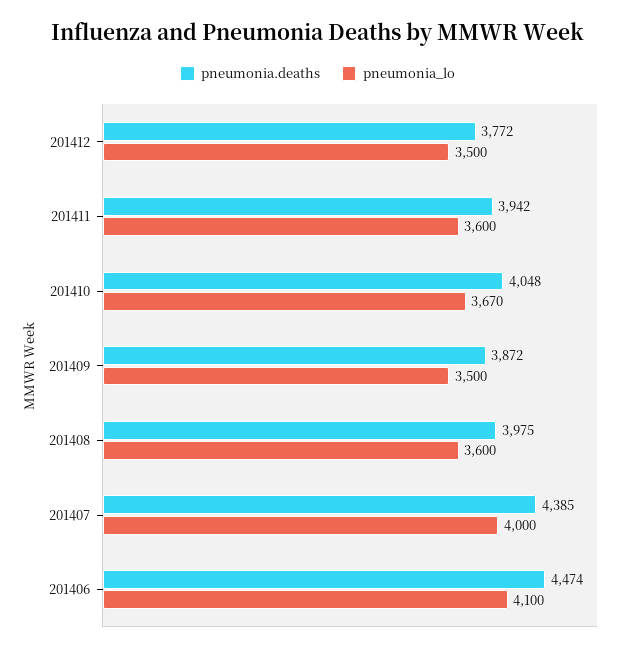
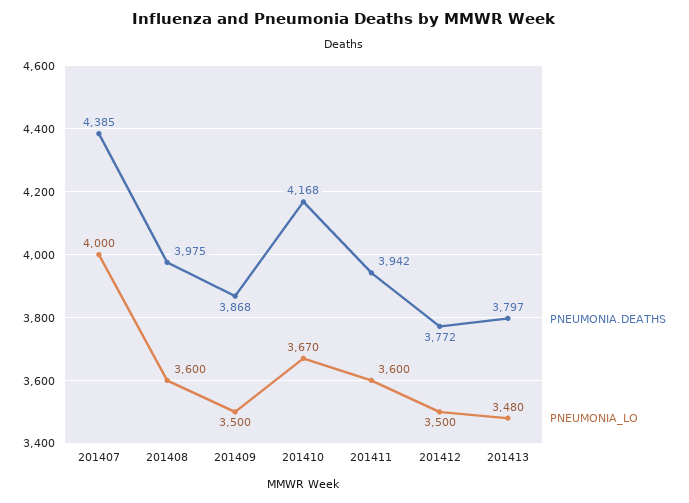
pneumonia.deaths, 201410: 4048 -> 4168
pneumonia.deaths, 201409: 3872 -> 3868
pneumonia.deaths, 201406: 4474 -> none
pneumonia_lo, 201406: 4100 -> none
pneumonia.deaths, 201413: none -> 3797
pneumonia_lo, 201413: none -> 3480

